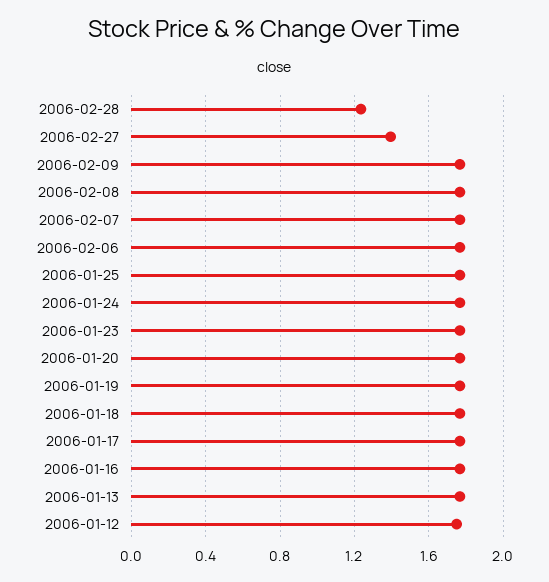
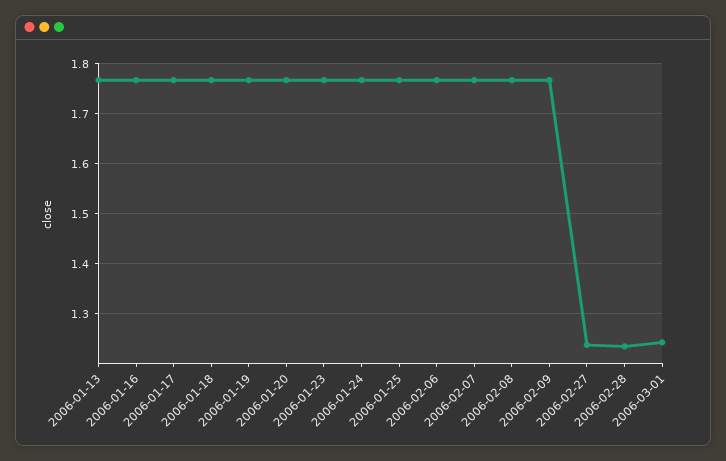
2006-02-27: 1.4 -> 1.24
2006-01-12: 1.75 -> none
2006-03-01: none -> 1.24

